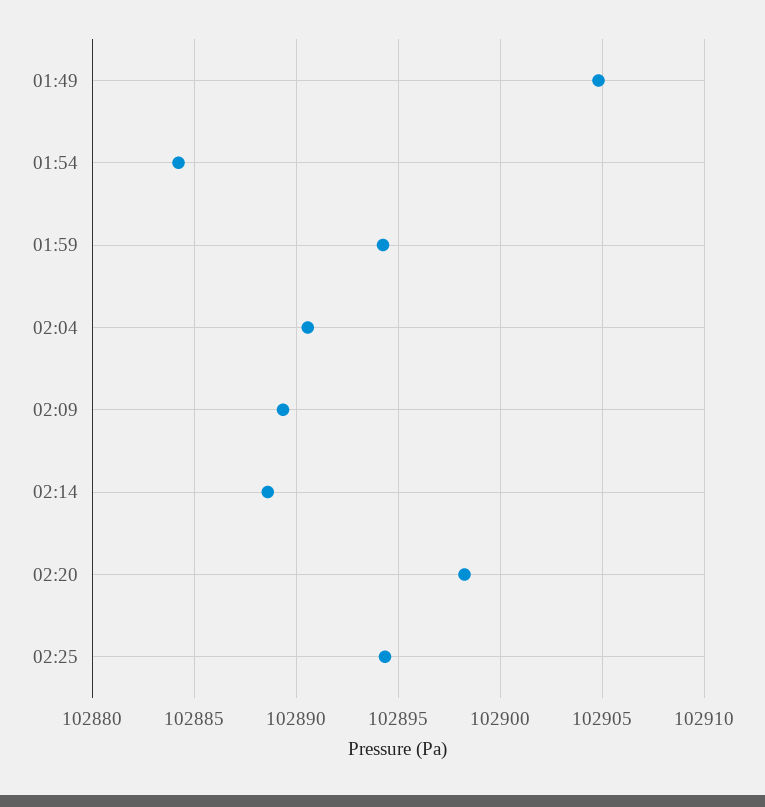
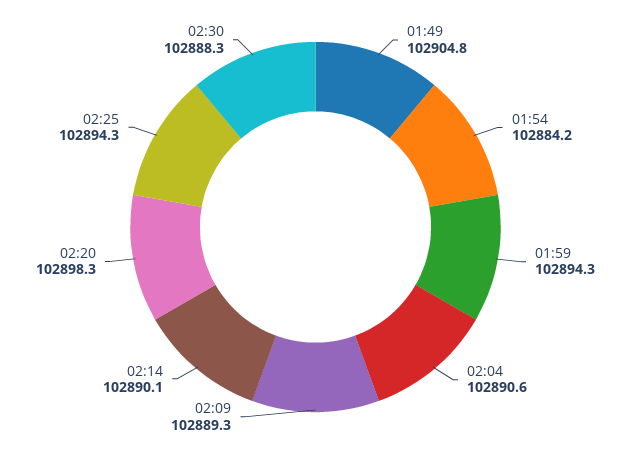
02:14: 102888.5 -> 102890.1
02:30: none -> 102888.3

